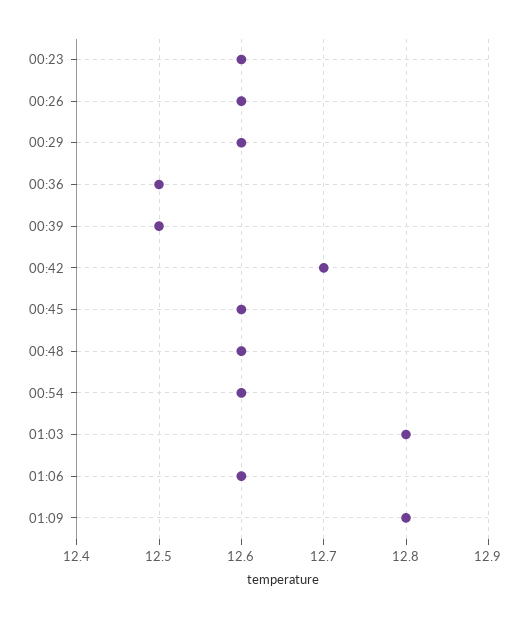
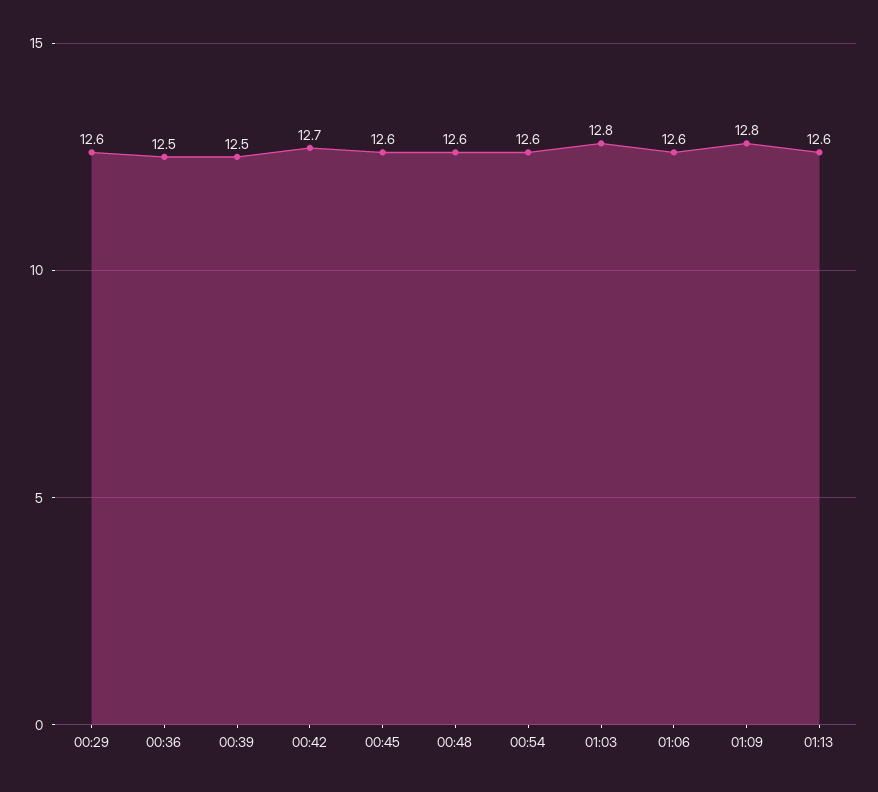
00:23: 12.6 -> none
00:26: 12.6 -> none
01:13: none -> 12.6

